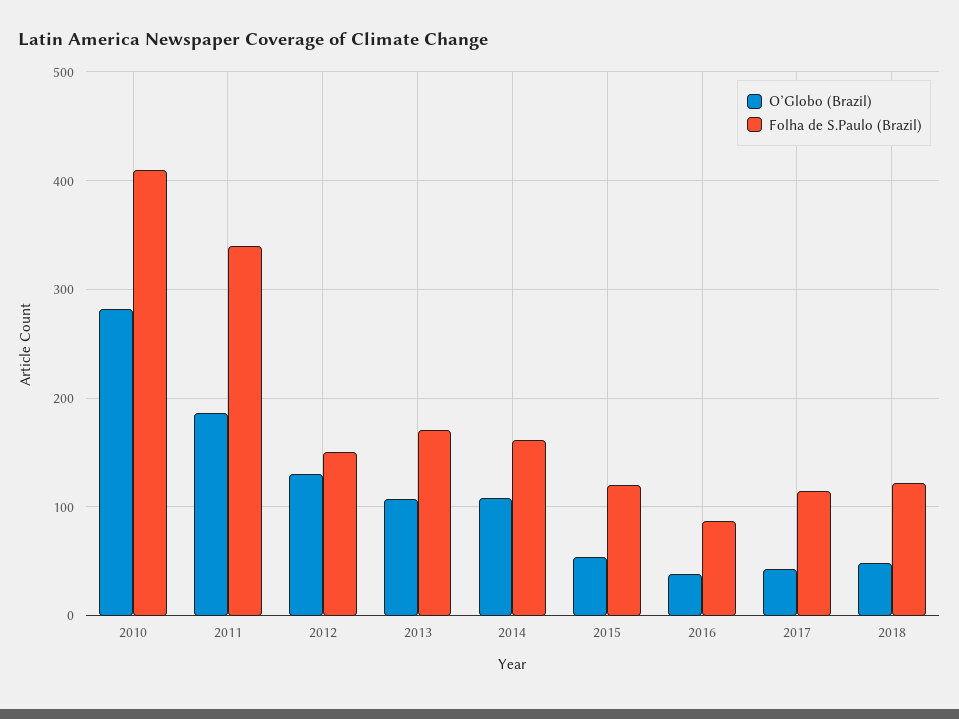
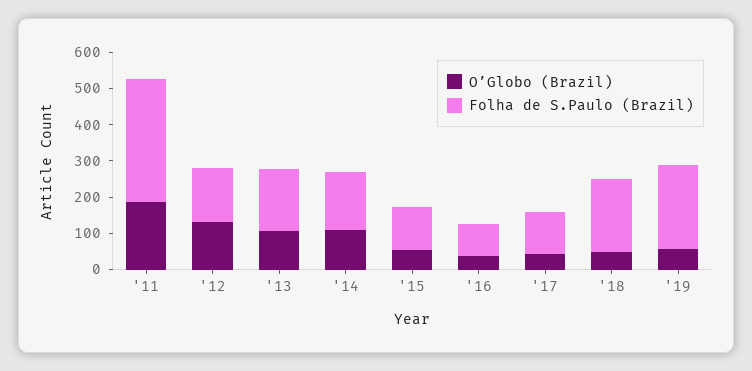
O’Globo (Brazil), 2010: 280 -> none
Folha de S.Paulo (Brazil), 2010: 410 -> none
Folha de S.Paulo (Brazil), 2018: 120 -> 200
O’Globo (Brazil), '19: none -> 50
Folha de S.Paulo (Brazil), '19: none -> 225

